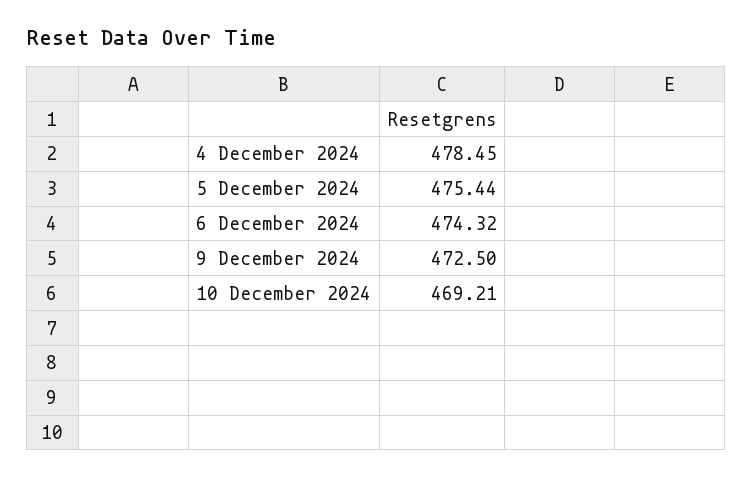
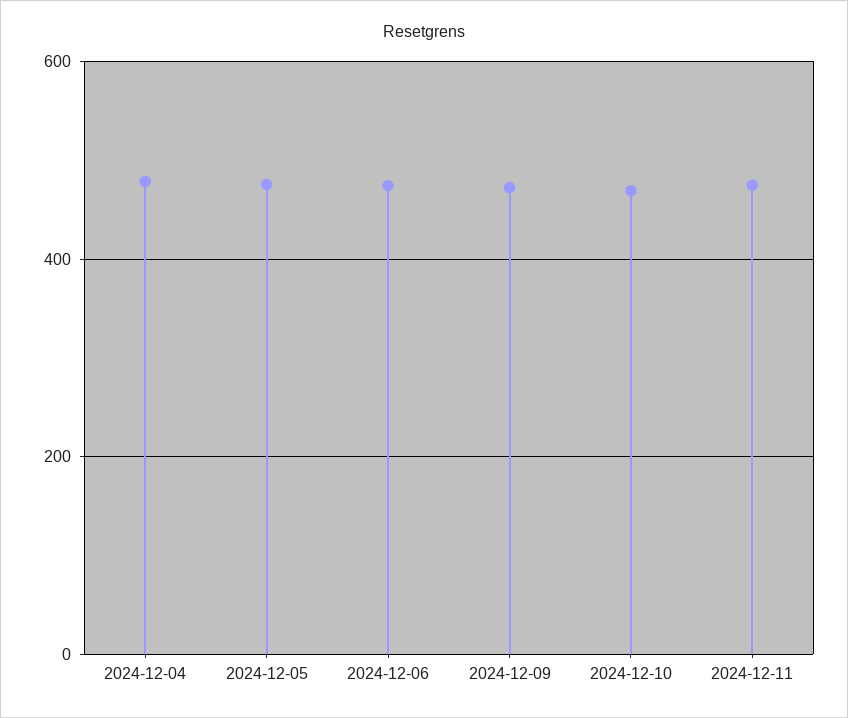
2024-12-11: none -> 480

